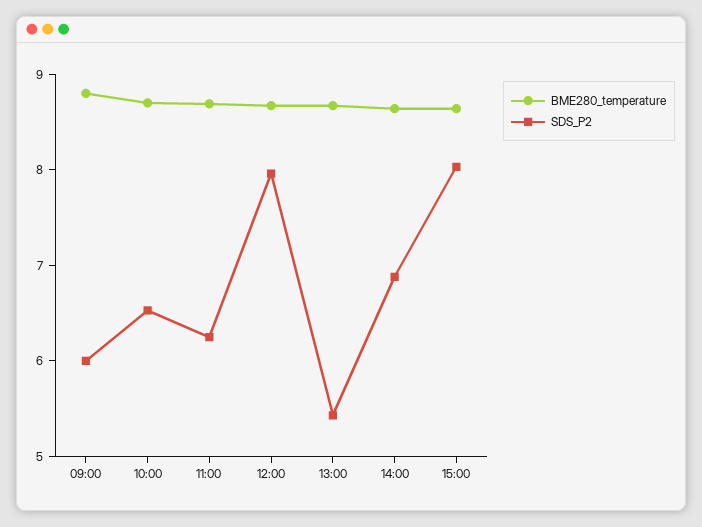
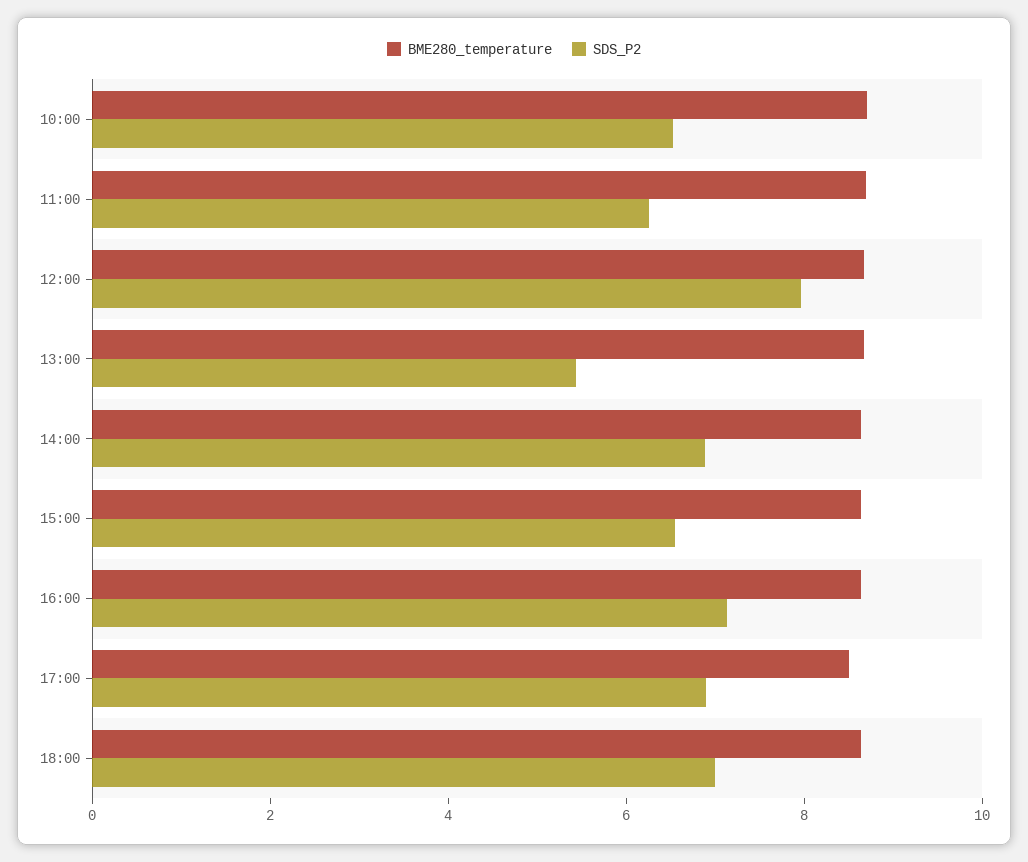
BME280_temperature, 09:00: 8.8 -> none
SDS_P2, 09:00: 6 -> none
SDS_P2, 15:00: 8 -> 6.5
BME280_temperature, 16:00: none -> 8.5
SDS_P2, 16:00: none -> 7
BME280_temperature, 17:00: none -> 8.5
SDS_P2, 17:00: none -> 7
BME280_temperature, 18:00: none -> 8.5
SDS_P2, 18:00: none -> 7

